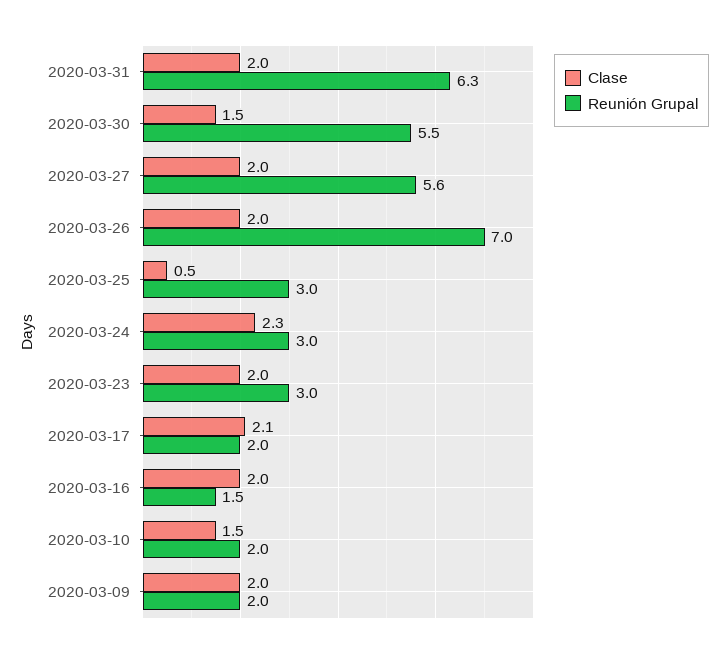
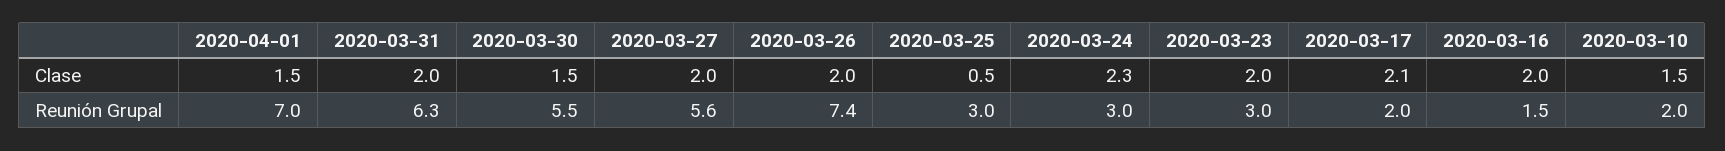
Reunión Grupal, 2020-03-26: 7 -> 7.4
Clase, 2020-03-09: 2 -> none
Reunión Grupal, 2020-03-09: 2 -> none
Clase, 2020-04-01: none -> 1.5
Reunión Grupal, 2020-04-01: none -> 7

